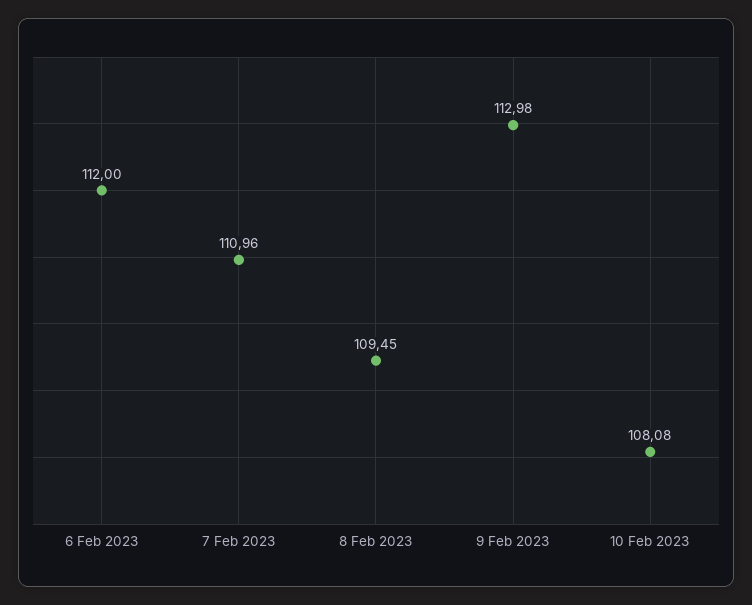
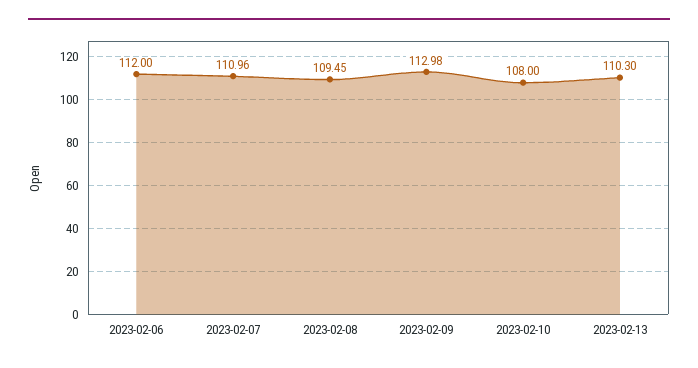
10 Feb 2023: 108.08 -> 108
2023-02-13: none -> 110.3

